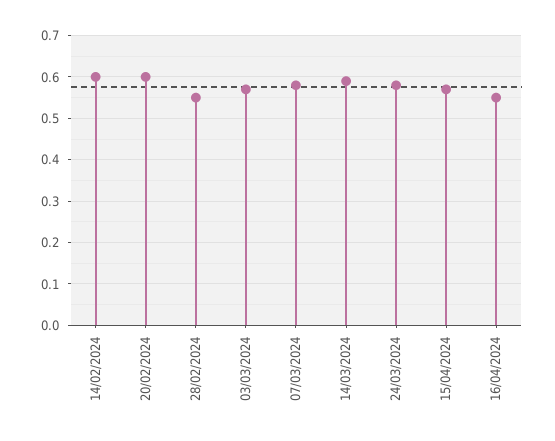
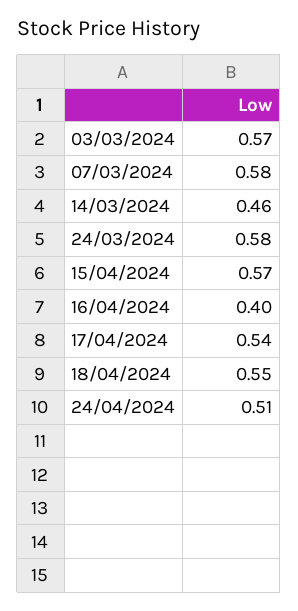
14/02/2024: 0.6 -> none
20/02/2024: 0.6 -> none
28/02/2024: 0.55 -> none
14/03/2024: 0.6 -> 0.46
16/04/2024: 0.55 -> 0.4
17/04/2024: none -> 0.54
18/04/2024: none -> 0.55
24/04/2024: none -> 0.51

